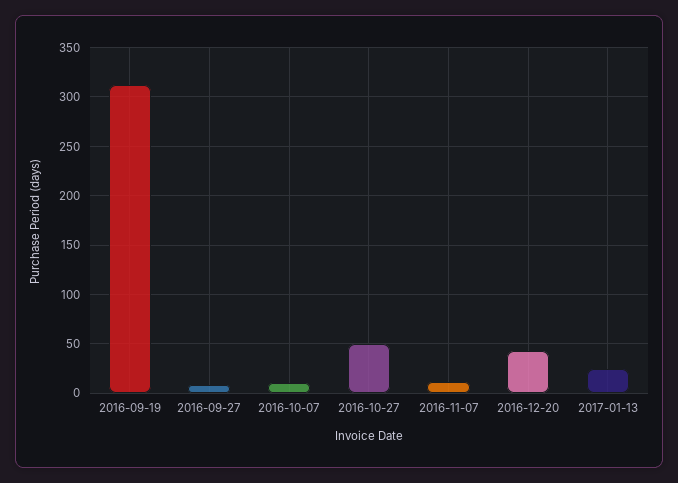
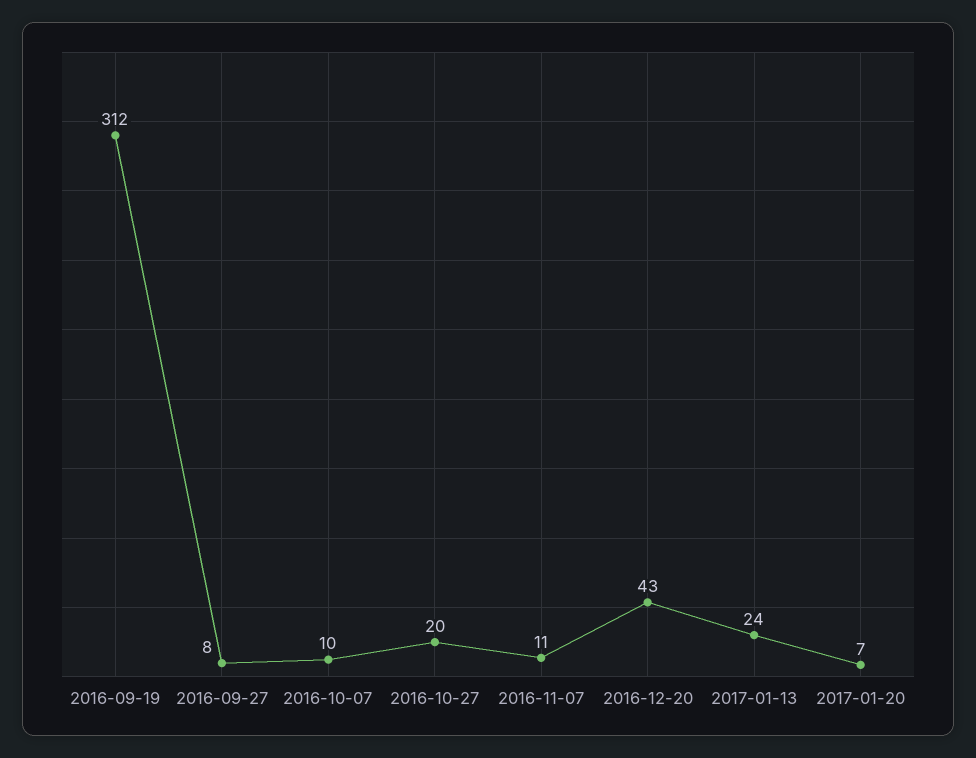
2016-10-27: 50 -> 20
2017-01-20: none -> 7

